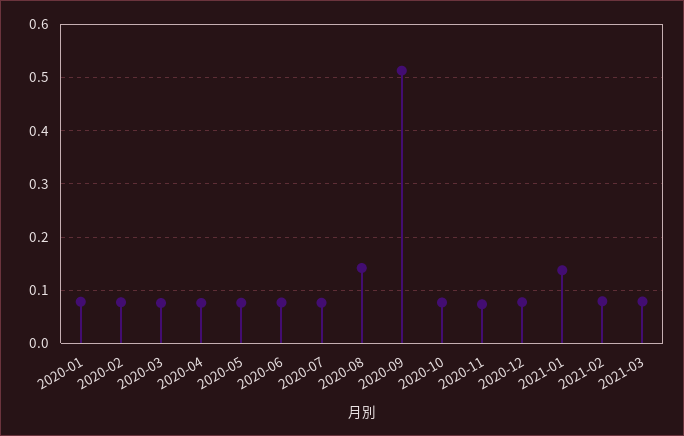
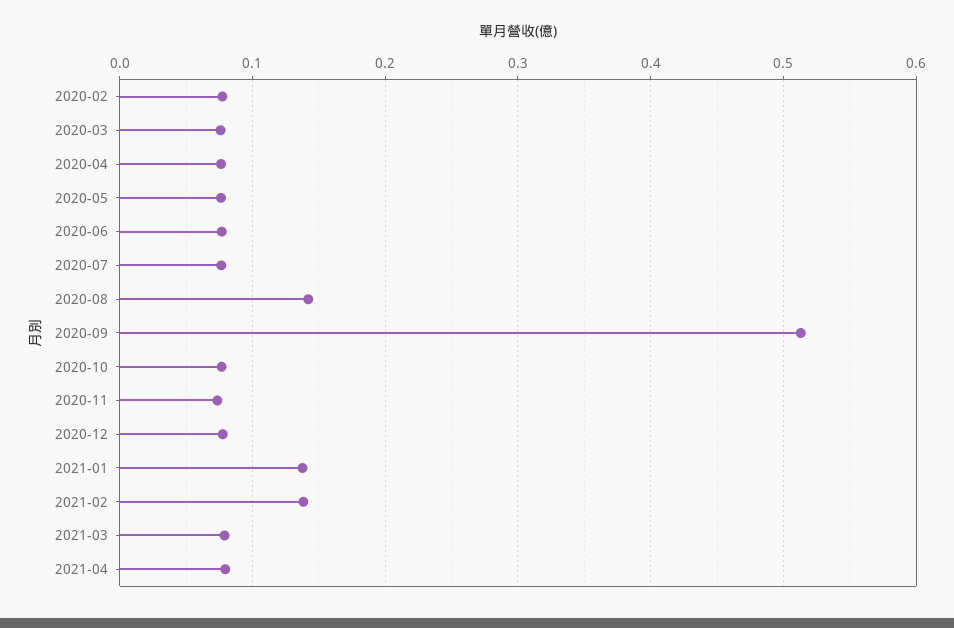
2020-01: 0.08 -> none
2021-02: 0.08 -> 0.14
2021-04: none -> 0.08

